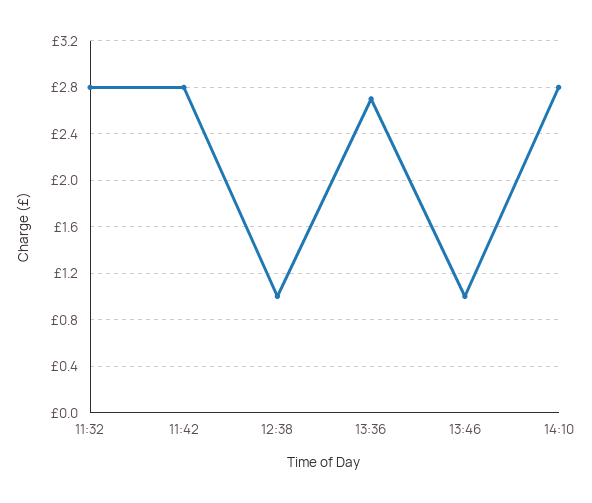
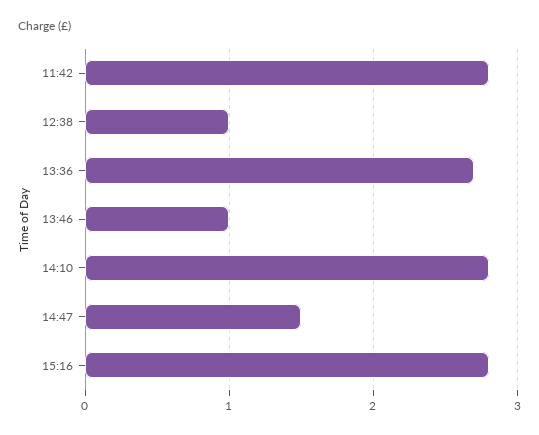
11:32: 2.8 -> none
14:47: none -> 1.5
15:16: none -> 2.8

